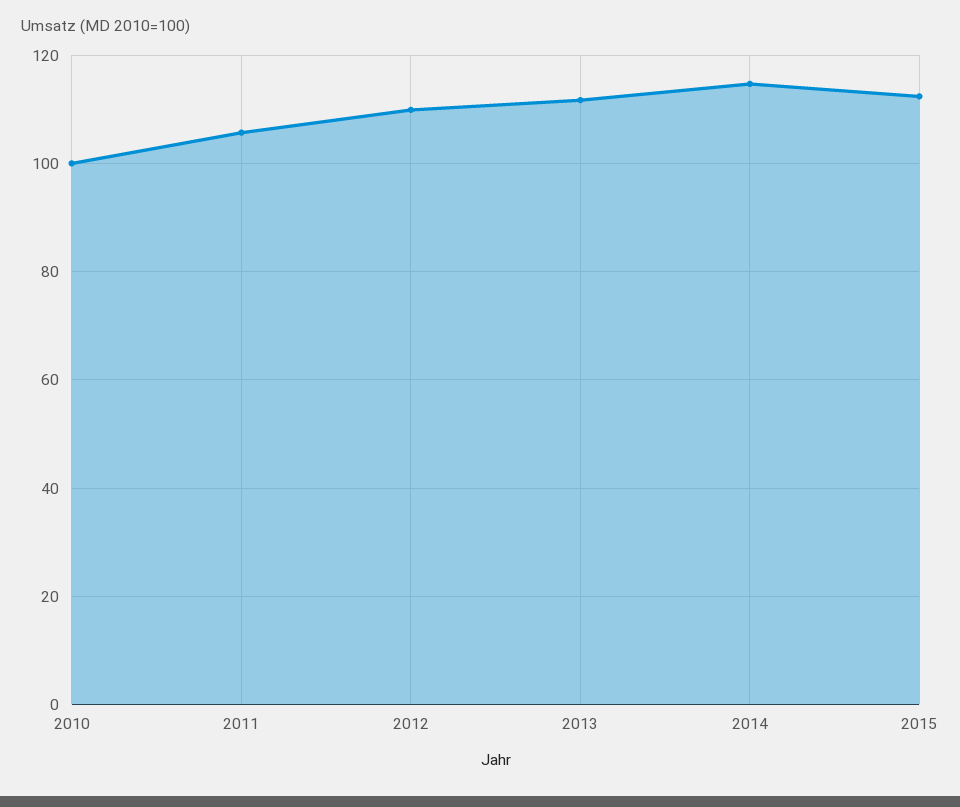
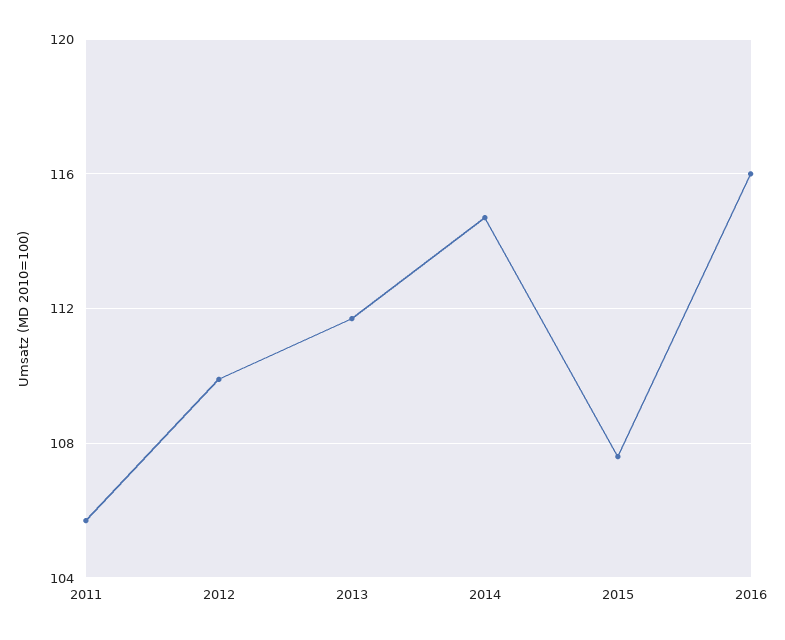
2010: 100 -> none
2015: 112 -> 107.5
2016: none -> 116

